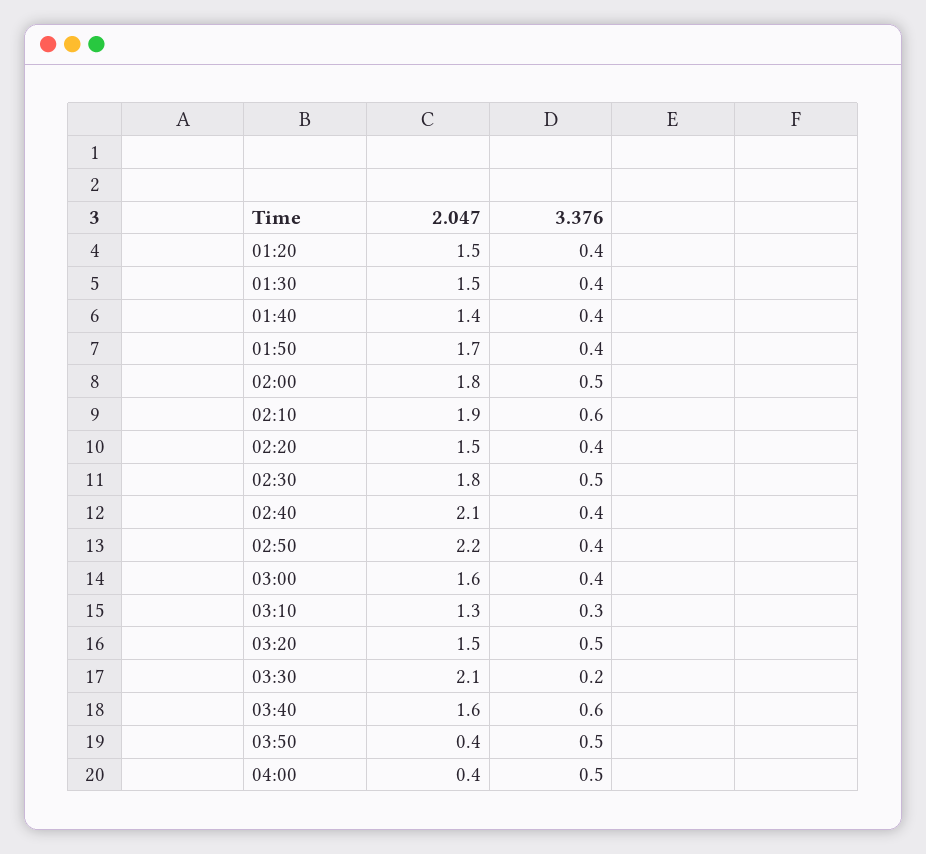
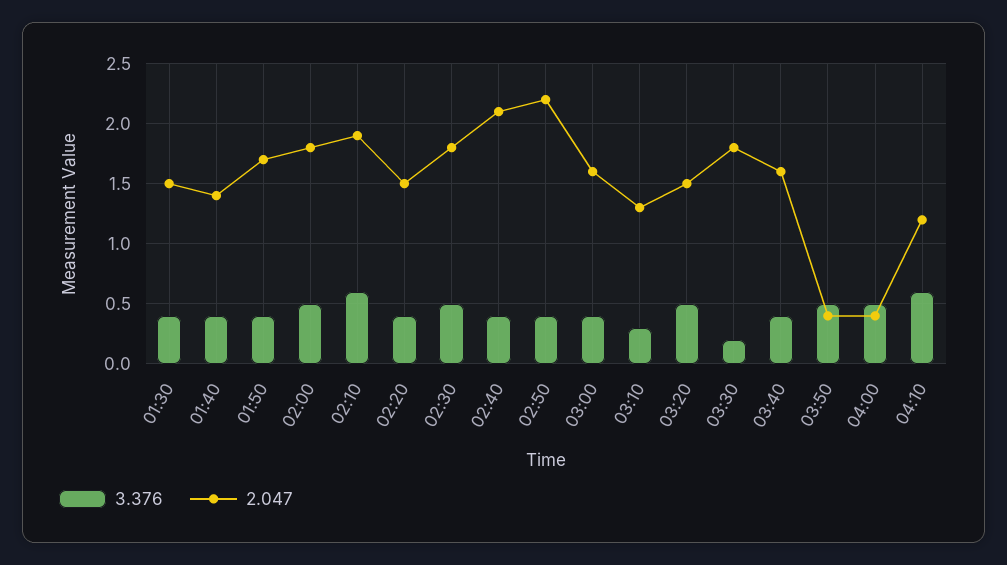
2.047, 01:20: 1.5 -> none
3.376, 01:20: 0.4 -> none
2.047, 03:30: 2.1 -> 1.8
3.376, 03:40: 0.6 -> 0.4
3.376, 04:10: none -> 0.6
2.047, 04:10: none -> 1.2

